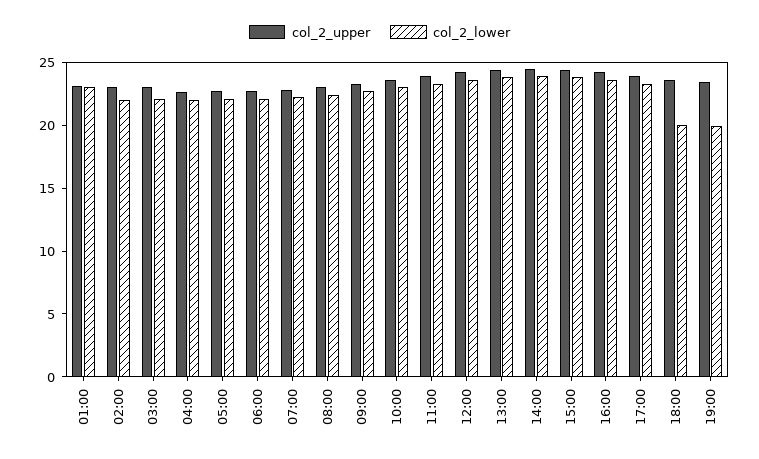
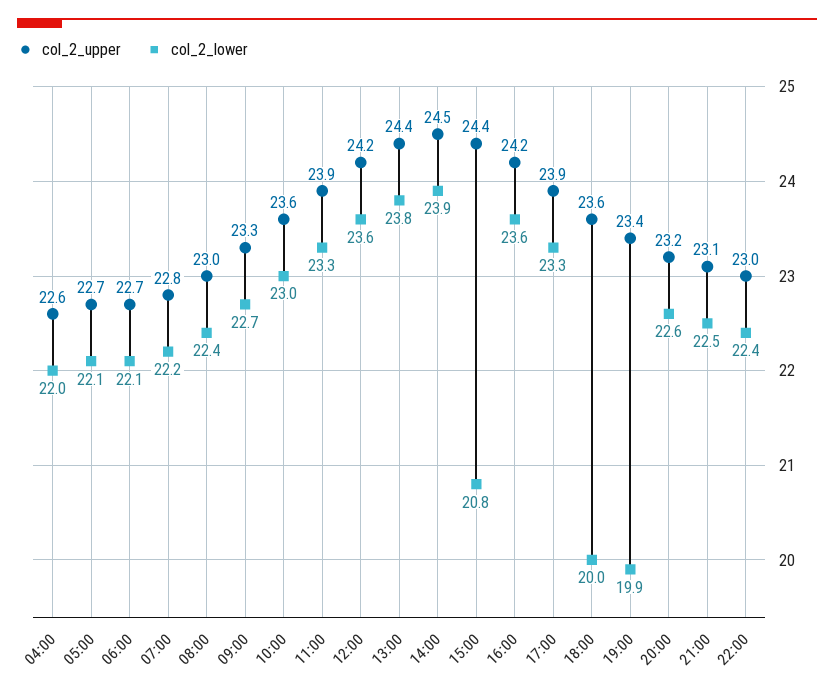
col_2_upper, 01:00: 23 -> none
col_2_lower, 01:00: 23 -> none
col_2_upper, 02:00: 23 -> none
col_2_lower, 02:00: 22 -> none
col_2_upper, 03:00: 23 -> none
col_2_lower, 03:00: 22 -> none
col_2_lower, 15:00: 24 -> 20.8
col_2_upper, 20:00: none -> 23.2
col_2_lower, 20:00: none -> 22.6
col_2_upper, 21:00: none -> 23.1
col_2_lower, 21:00: none -> 22.5
col_2_upper, 22:00: none -> 23
col_2_lower, 22:00: none -> 22.4

